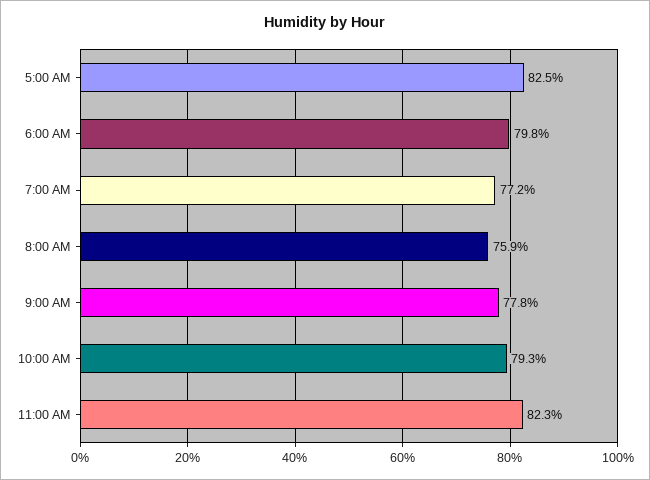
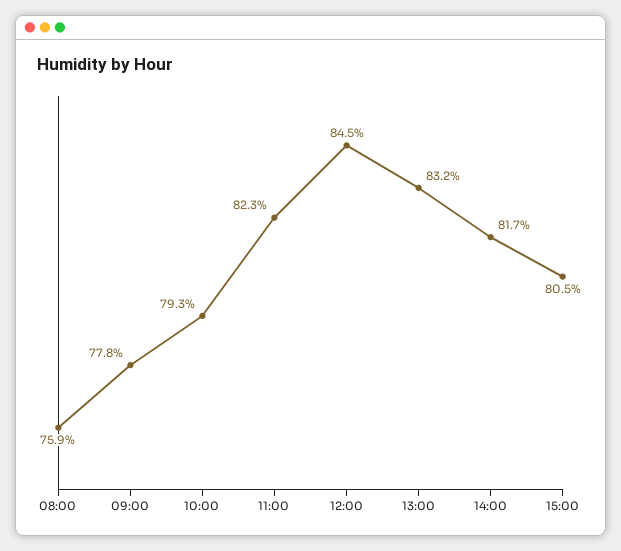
5:00 AM: 82.5 -> none
6:00 AM: 79.8 -> none
7:00 AM: 77.2 -> none
12:00: none -> 84.5
13:00: none -> 83.2
14:00: none -> 81.7
15:00: none -> 80.5

